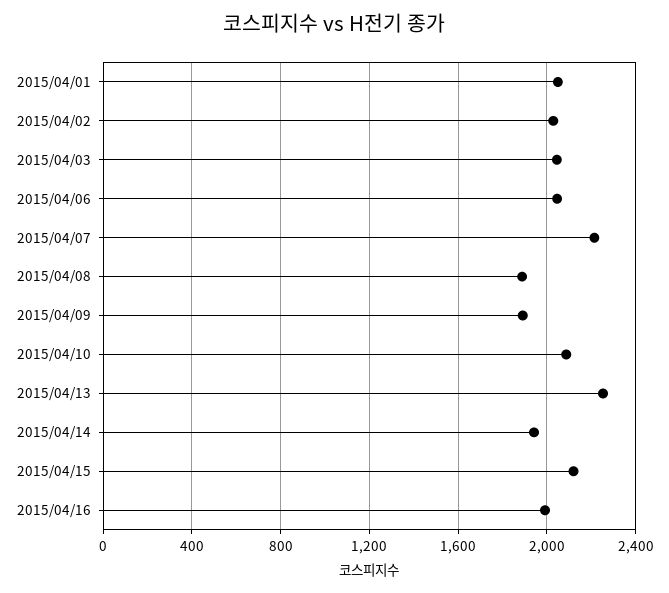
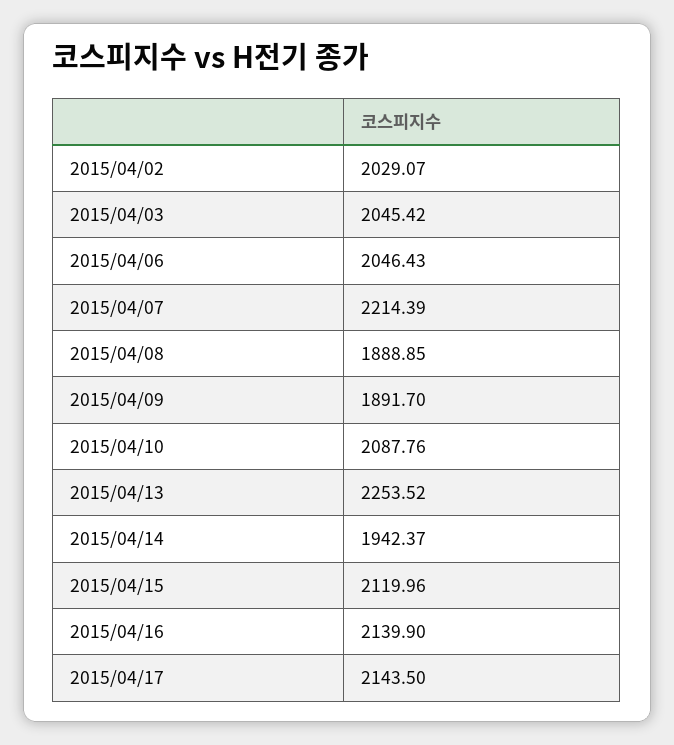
2015/04/01: 2050 -> none
2015/04/16: 2000 -> 2139.9
2015/04/17: none -> 2143.5

